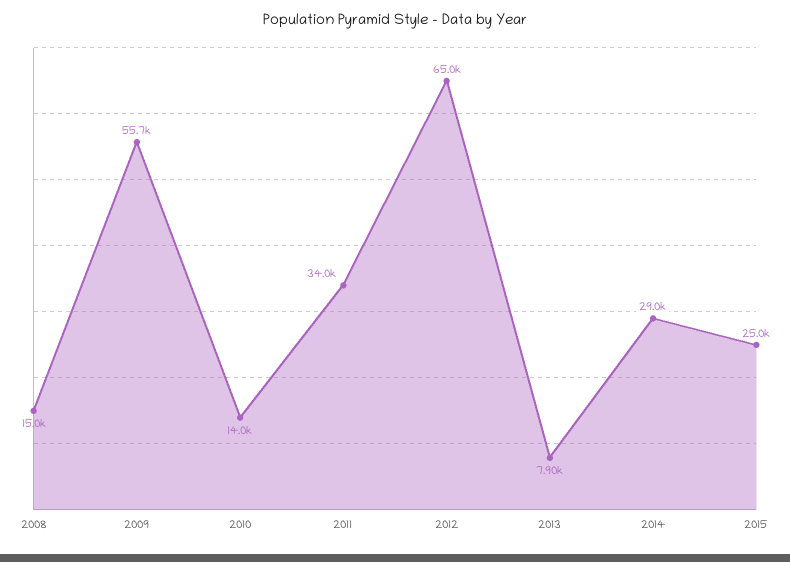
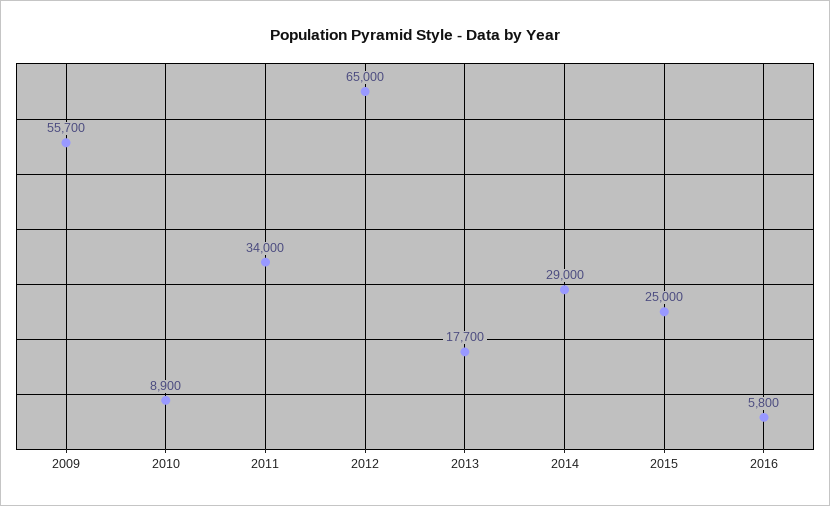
2008: 15000 -> none
2010: 14000 -> 8900
2013: 7900 -> 17700
2016: none -> 5800

